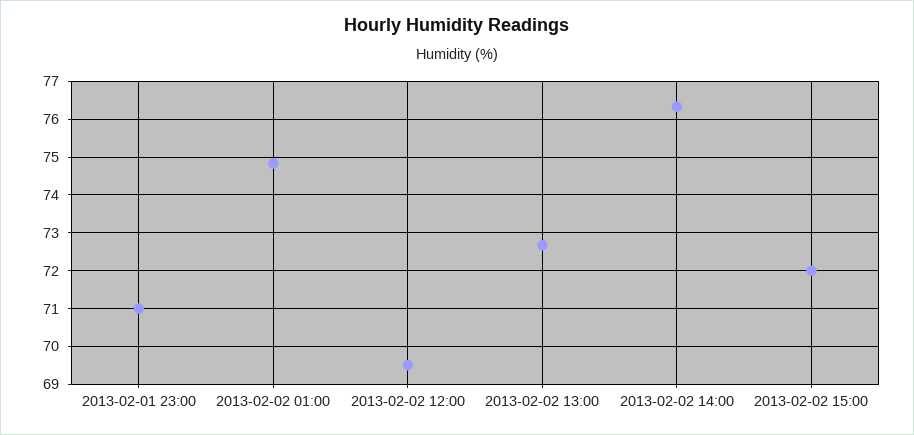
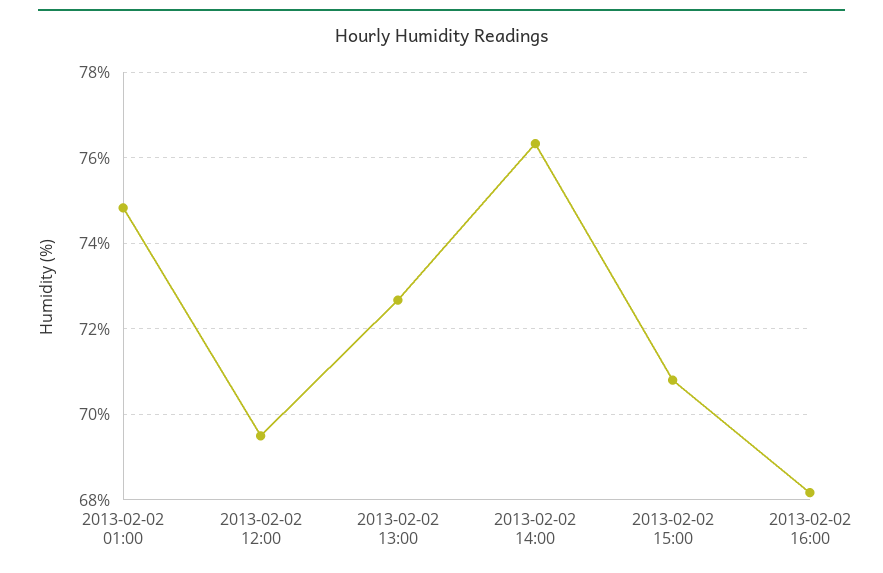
2013-02-01 23:00: 71 -> none
2013-02-02 15:00: 72 -> 70.8
2013-02-02 16:00: none -> 68.2

